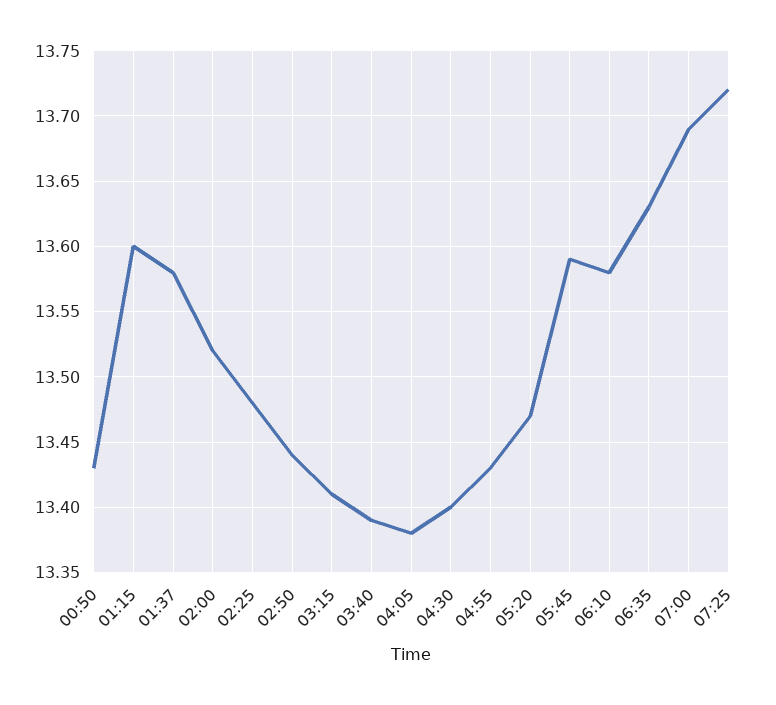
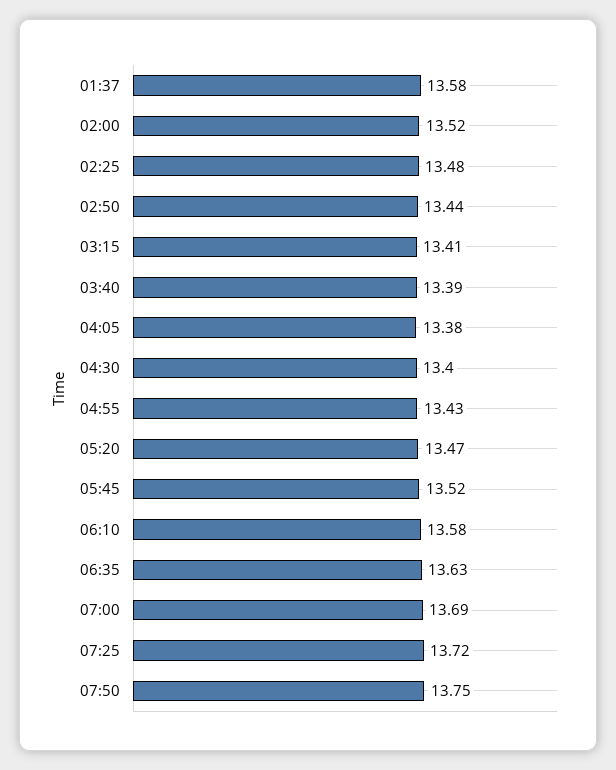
00:50: 13.43 -> none
01:15: 13.6 -> none
05:45: 13.59 -> 13.52
07:50: none -> 13.75

